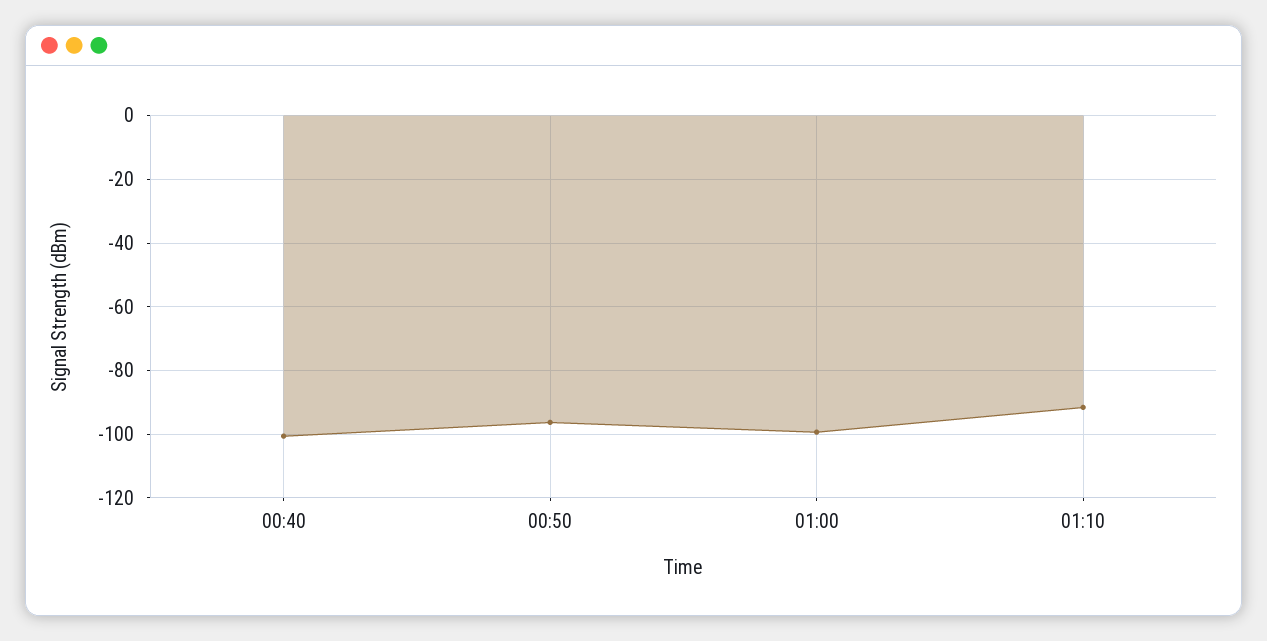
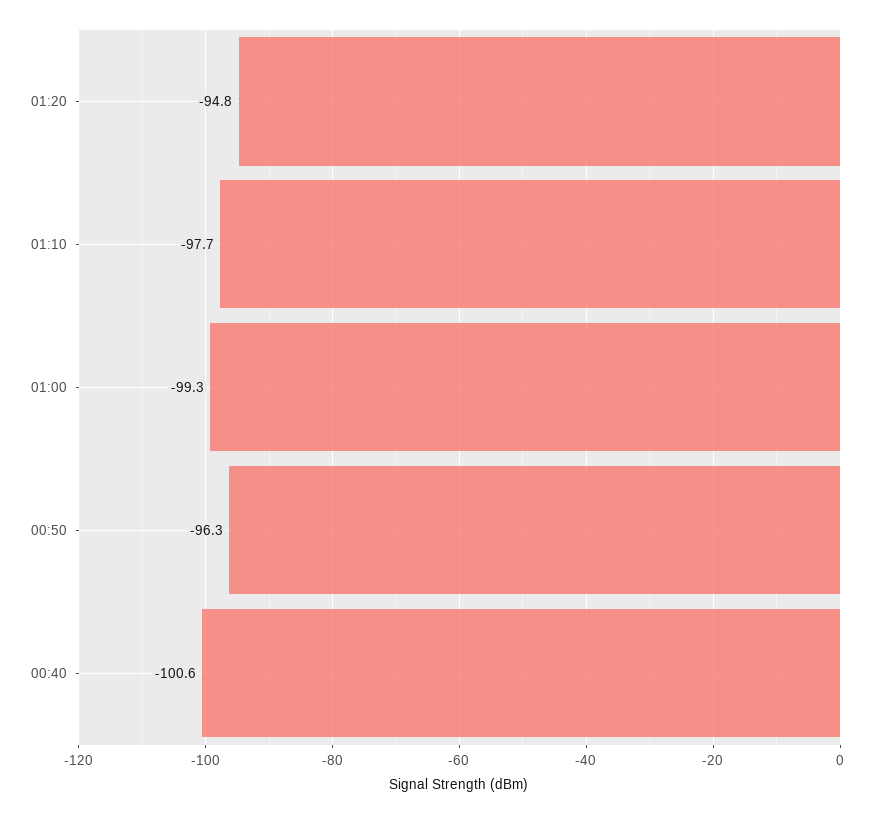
01:10: -92 -> -97.7
01:20: none -> -94.8

